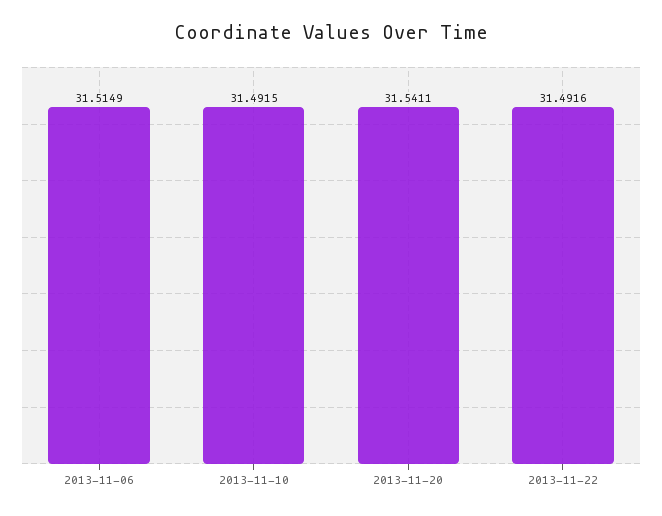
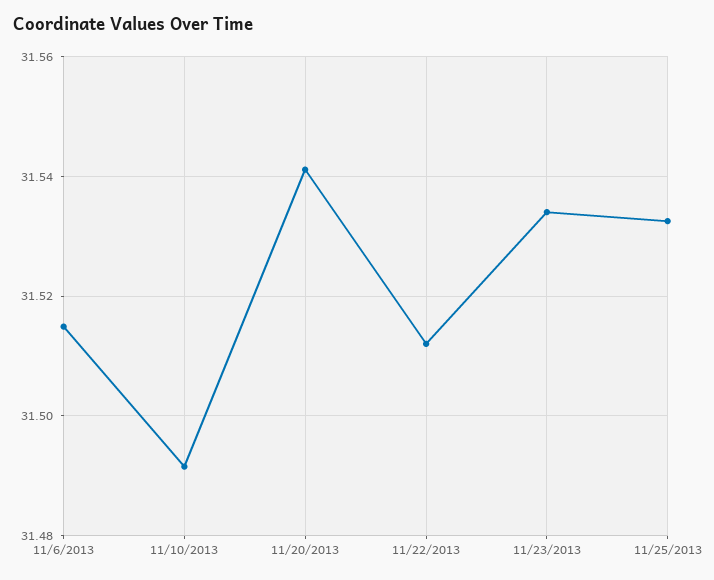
2013-11-22: 31.4916 -> 31.512
11/23/2013: none -> 31.534
11/25/2013: none -> 31.532

